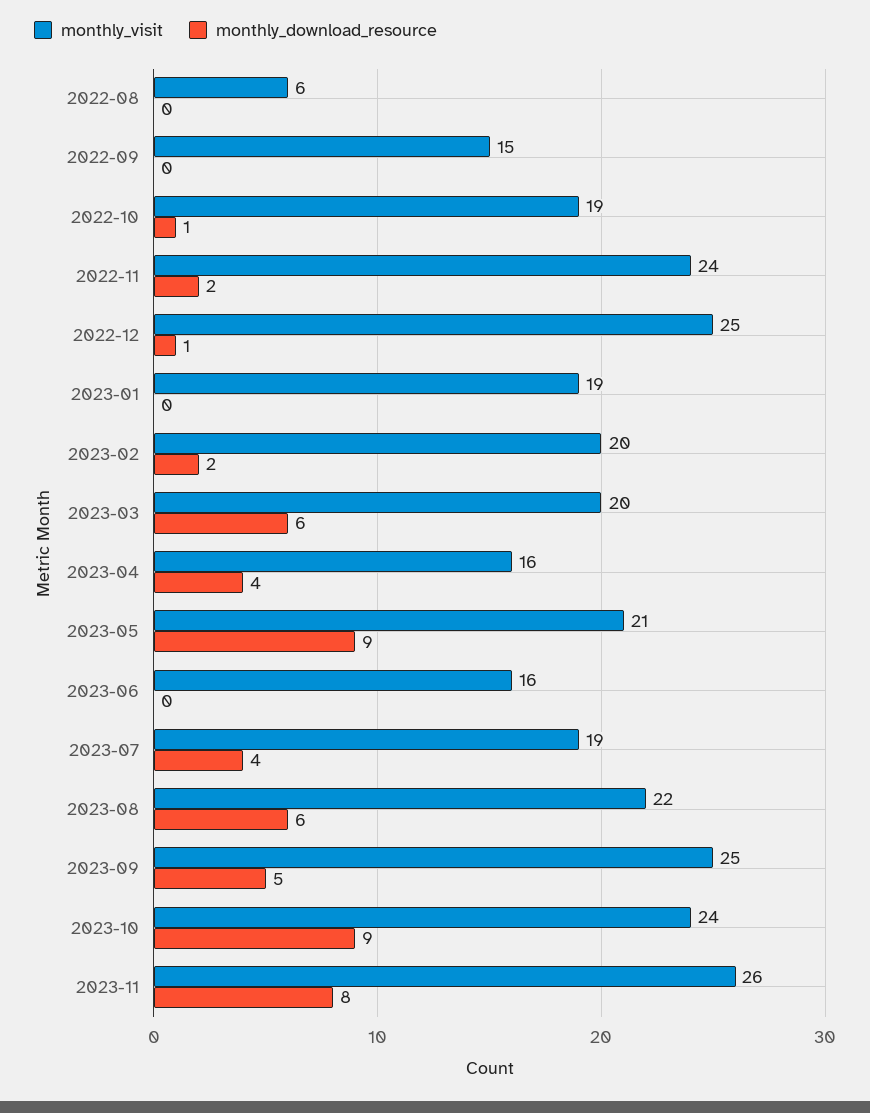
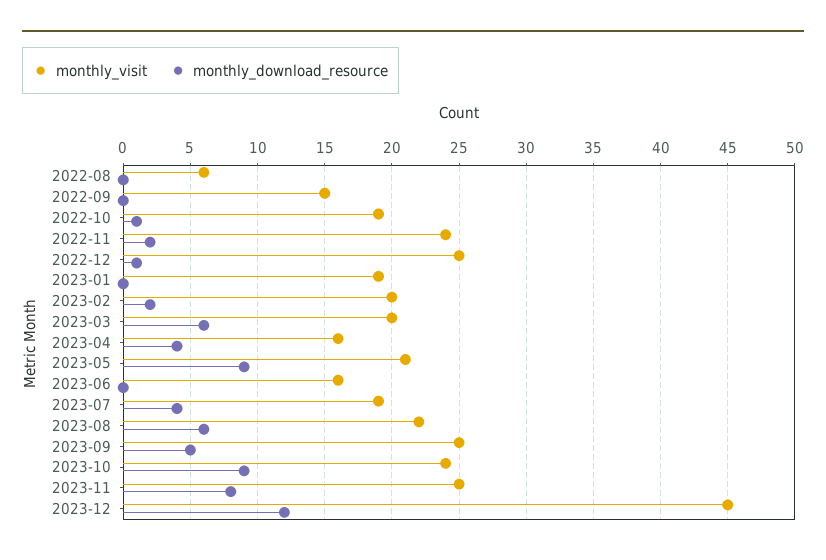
monthly_visit, 2023-11: 26 -> 25
monthly_visit, 2023-12: none -> 45
monthly_download_resource, 2023-12: none -> 12

